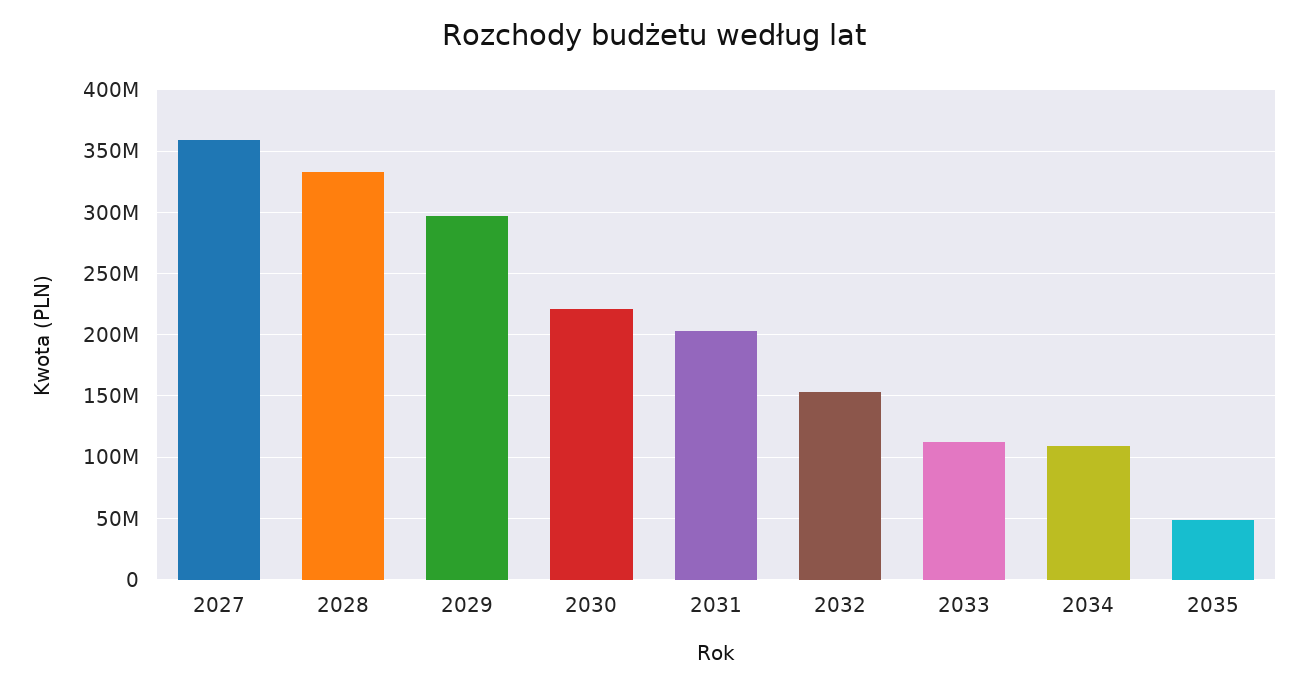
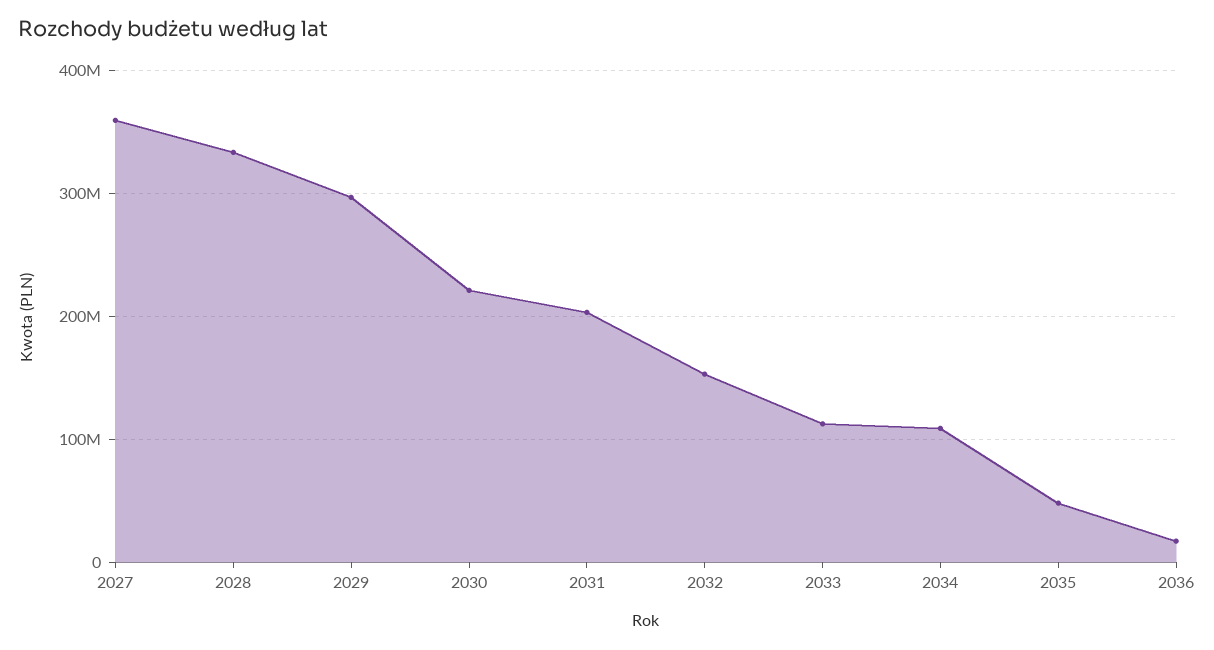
2036: none -> 20000000

